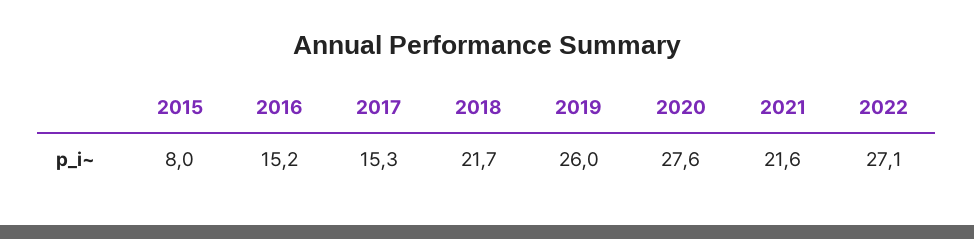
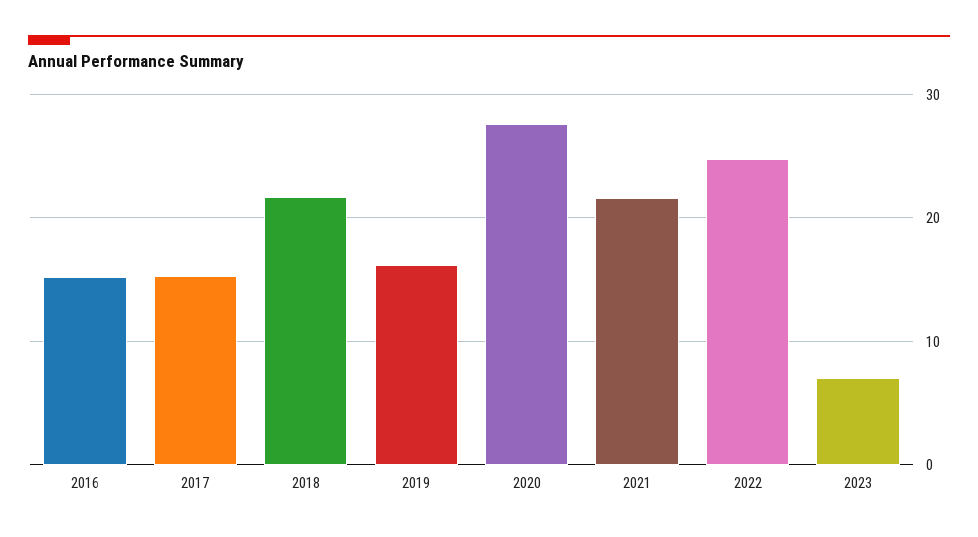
2015: 8 -> none
2019: 26 -> 16
2022: 27.1 -> 25
2023: none -> 7

